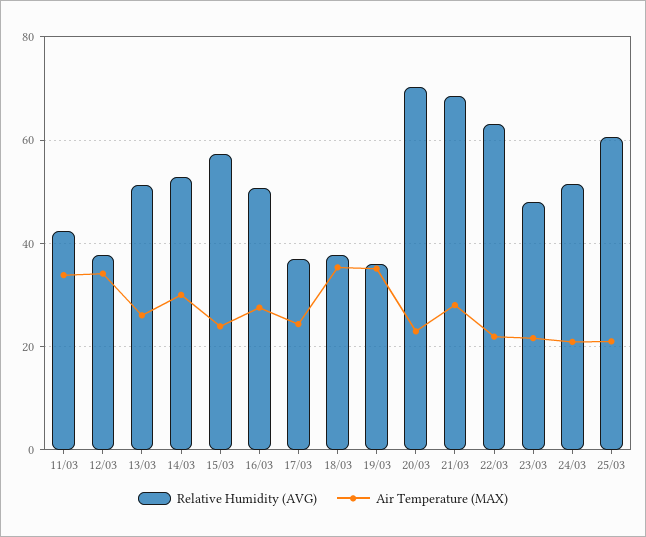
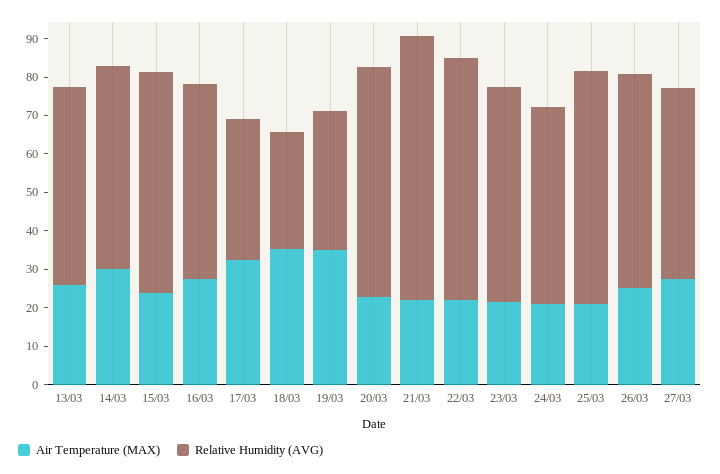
Relative Humidity (AVG), 11/03: 42 -> none
Air Temperature (MAX), 11/03: 34 -> none
Relative Humidity (AVG), 12/03: 38 -> none
Air Temperature (MAX), 12/03: 34 -> none
Air Temperature (MAX), 17/03: 24 -> 32.5
Relative Humidity (AVG), 18/03: 38 -> 30
Relative Humidity (AVG), 20/03: 70 -> 60
Air Temperature (MAX), 21/03: 28 -> 22.5
Relative Humidity (AVG), 23/03: 48 -> 55
Air Temperature (MAX), 26/03: none -> 25
Relative Humidity (AVG), 26/03: none -> 55
Air Temperature (MAX), 27/03: none -> 27.5
Relative Humidity (AVG), 27/03: none -> 50

